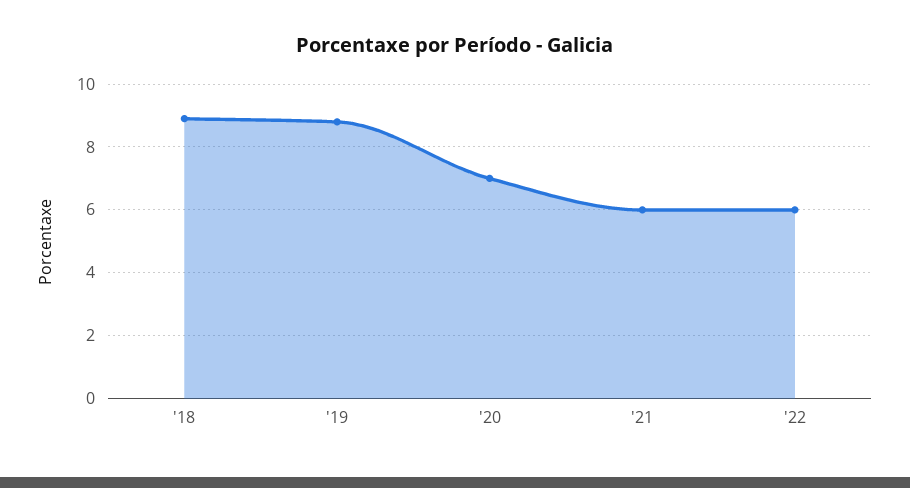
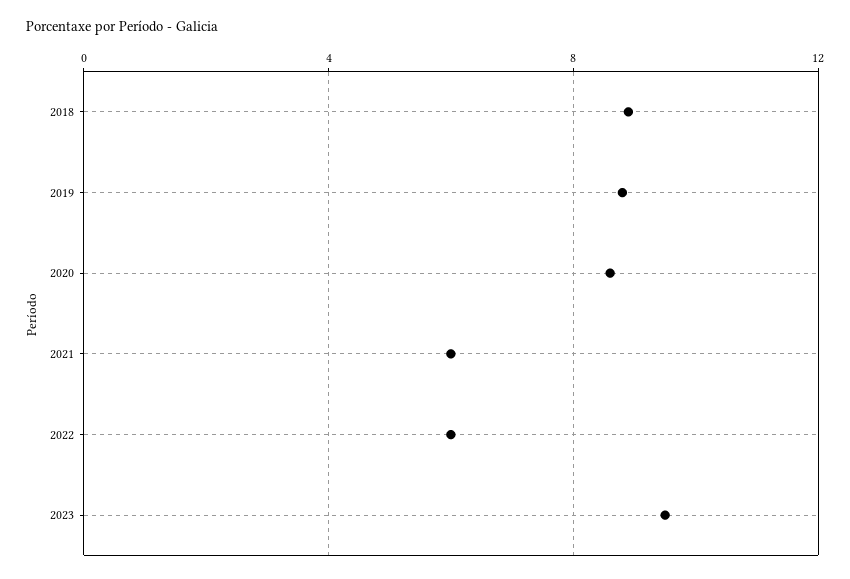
'20: 7 -> 8.5
2023: none -> 9.5

